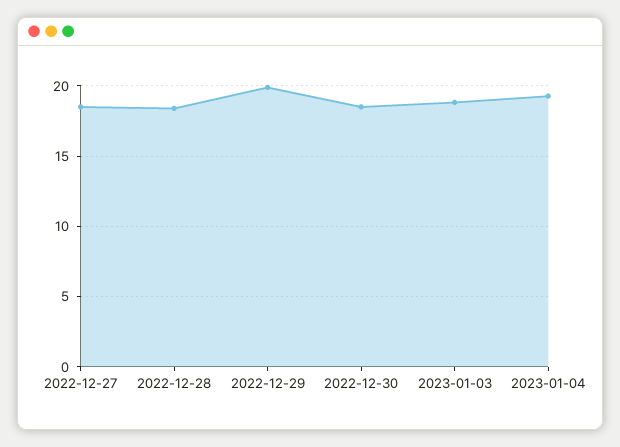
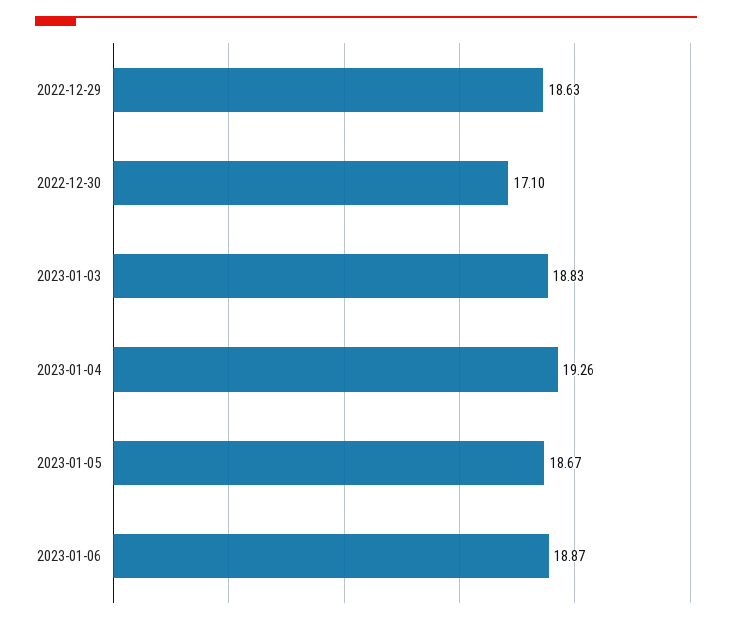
2022-12-27: 18.5 -> none
2022-12-28: 18.5 -> none
2022-12-29: 20 -> 18.63
2022-12-30: 18.5 -> 17.1
2023-01-05: none -> 18.67
2023-01-06: none -> 18.87

